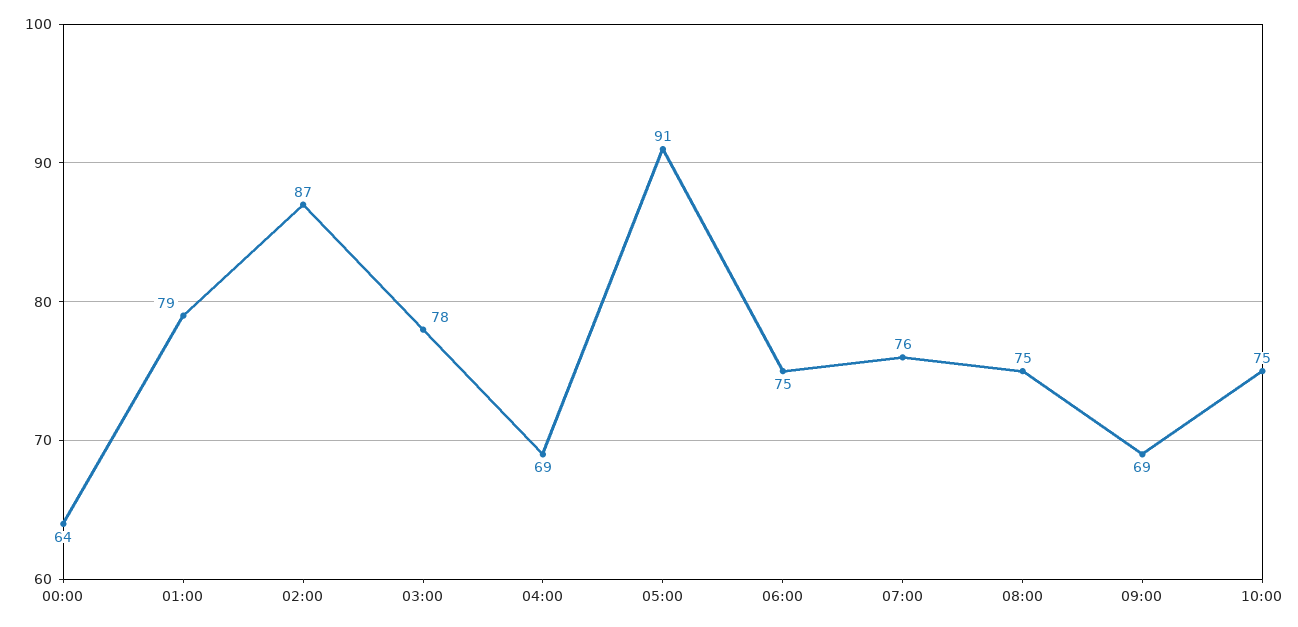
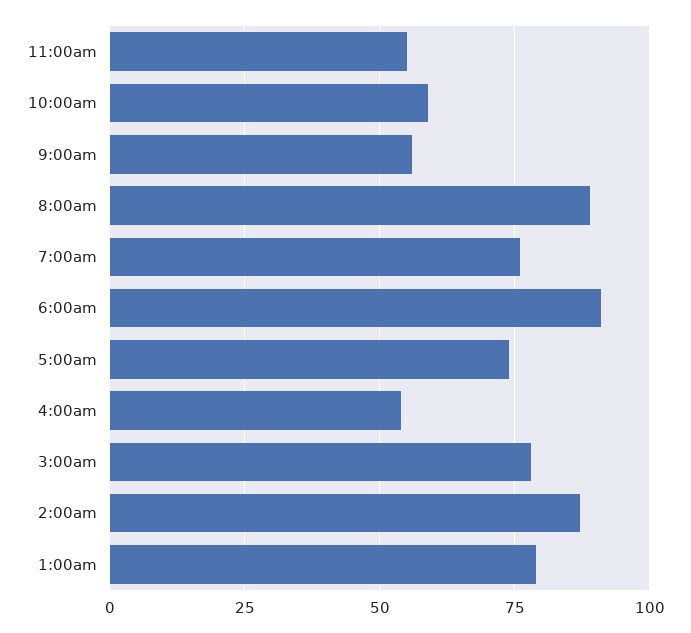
00:00: 64 -> none
04:00: 69 -> 55
05:00: 91 -> 75
06:00: 75 -> 90
08:00: 75 -> 90
09:00: 69 -> 55
10:00: 75 -> 60
11:00am: none -> 55

